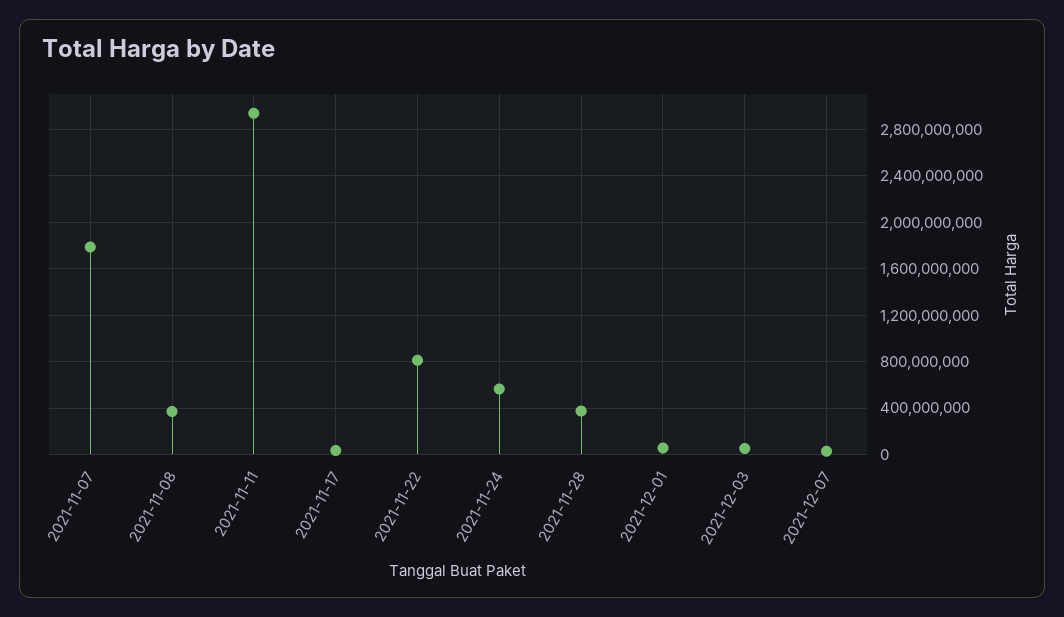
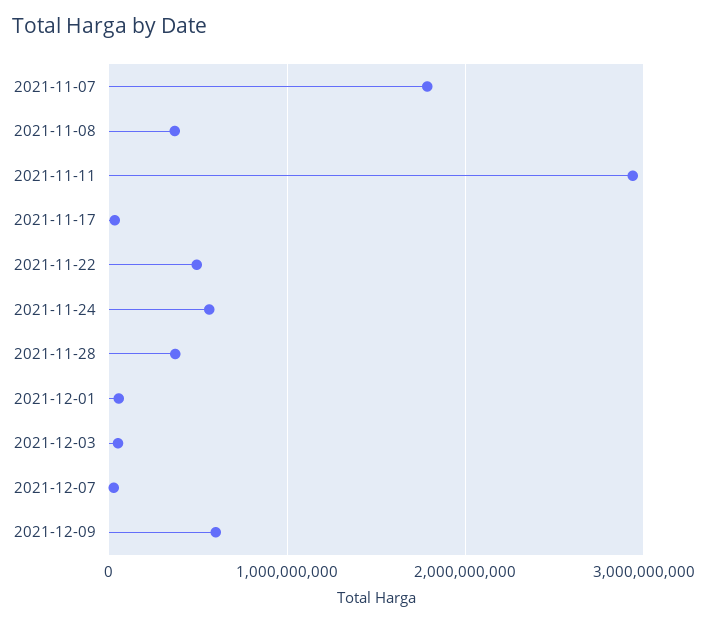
2021-11-22: 800000000 -> 500000000
2021-12-09: none -> 600000000

